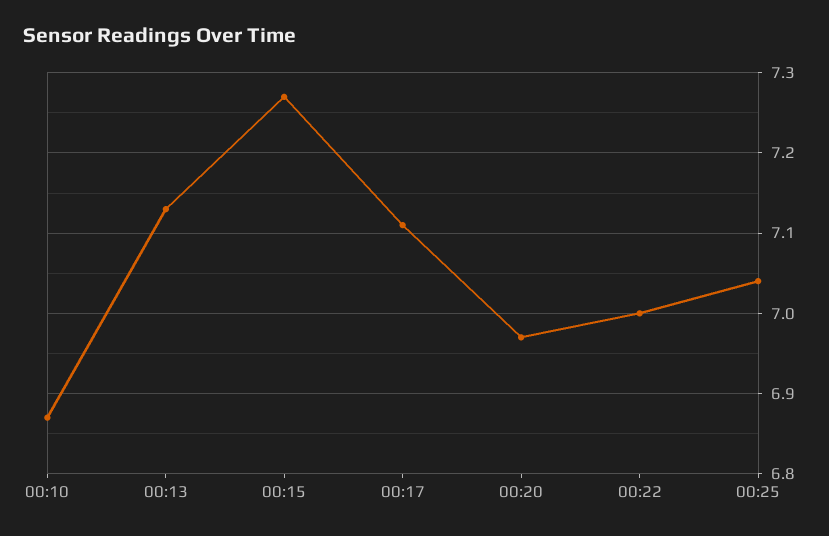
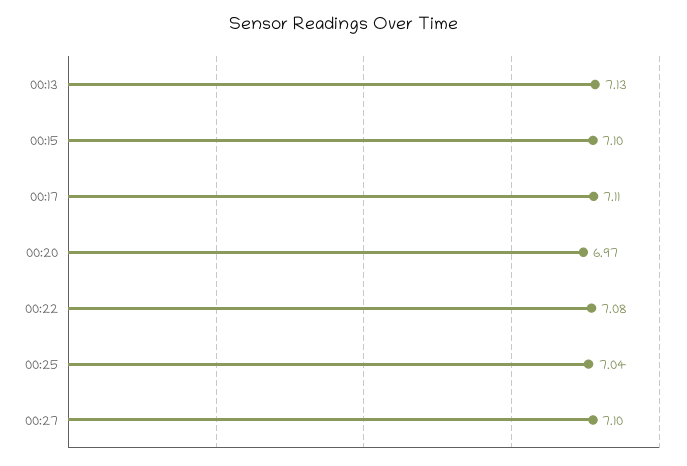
00:10: 6.87 -> none
00:15: 7.27 -> 7.1
00:22: 7 -> 7.08
00:27: none -> 7.1

